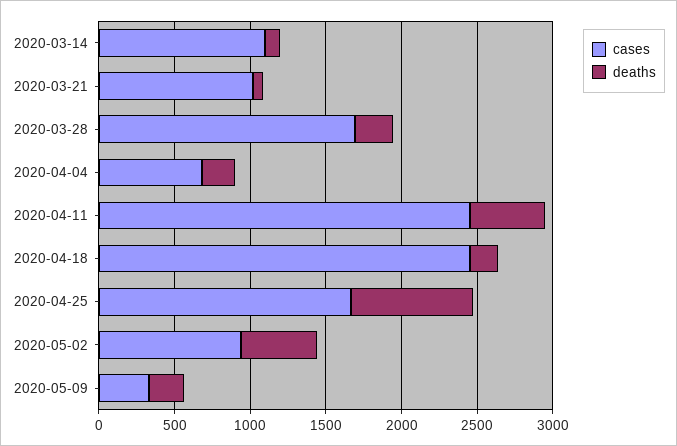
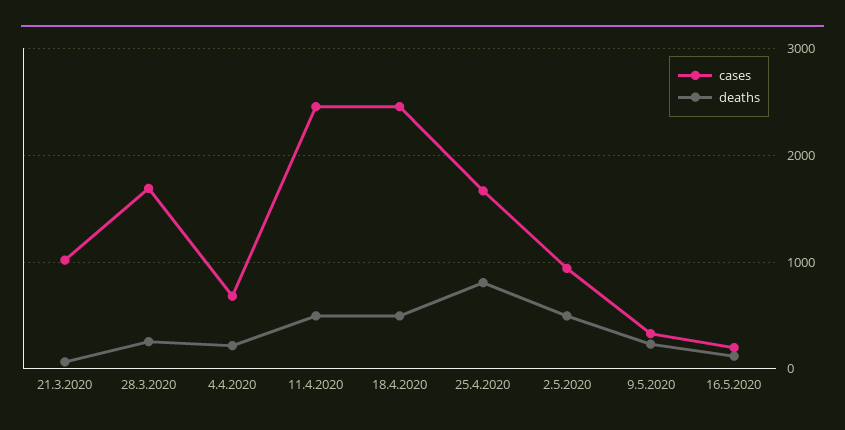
cases, 2020-03-14: 1100 -> none
deaths, 2020-03-14: 100 -> none
deaths, 2020-04-18: 200 -> 500
cases, 16.5.2020: none -> 200
deaths, 16.5.2020: none -> 100

